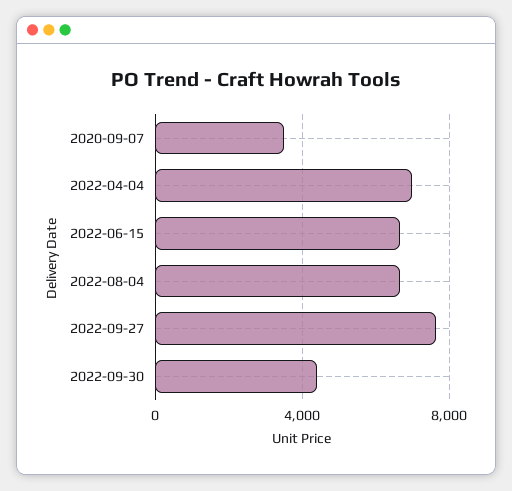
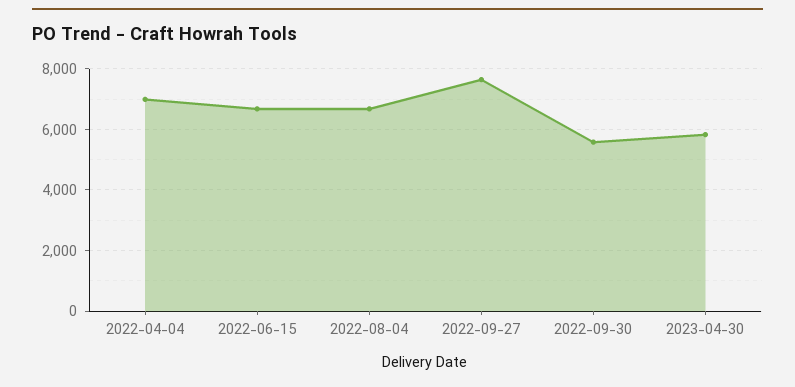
2020-09-07: 3500 -> none
2022-09-30: 4500 -> 5600
2023-04-30: none -> 5800

